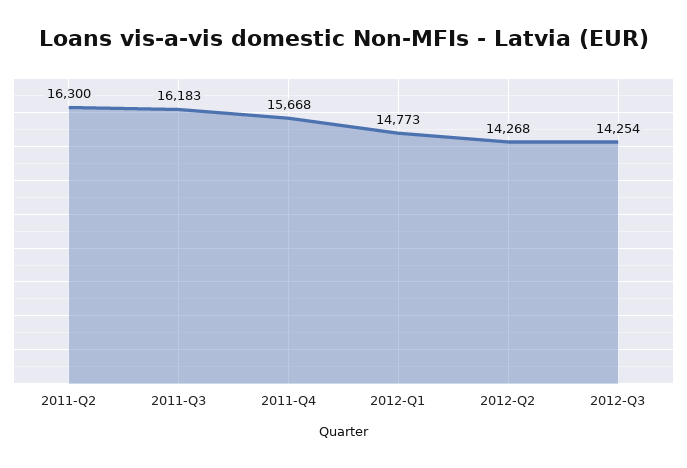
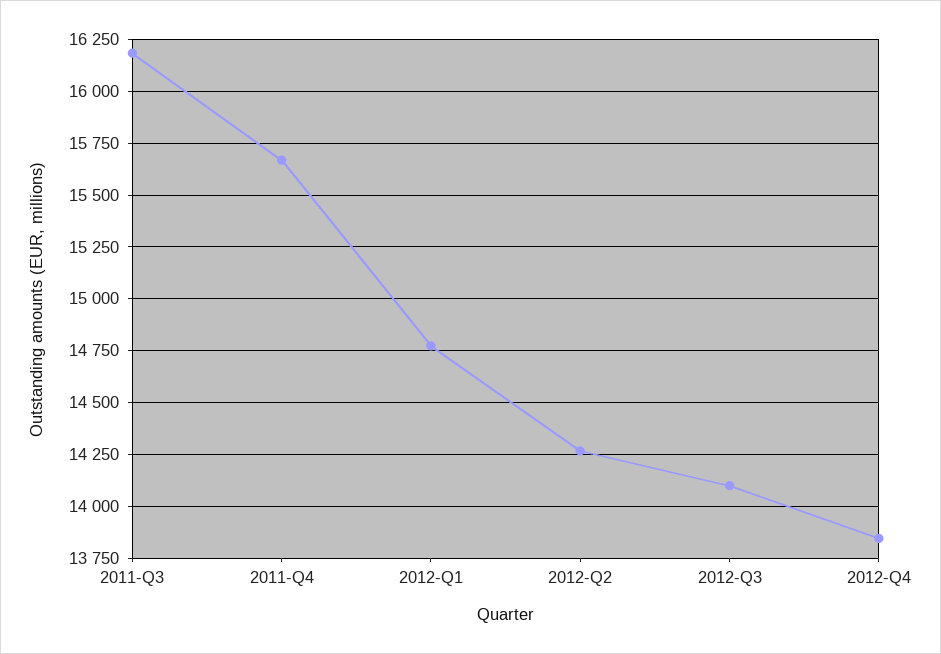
2011-Q2: 16300 -> none
2012-Q3: 14254 -> 14100
2012-Q4: none -> 13850

